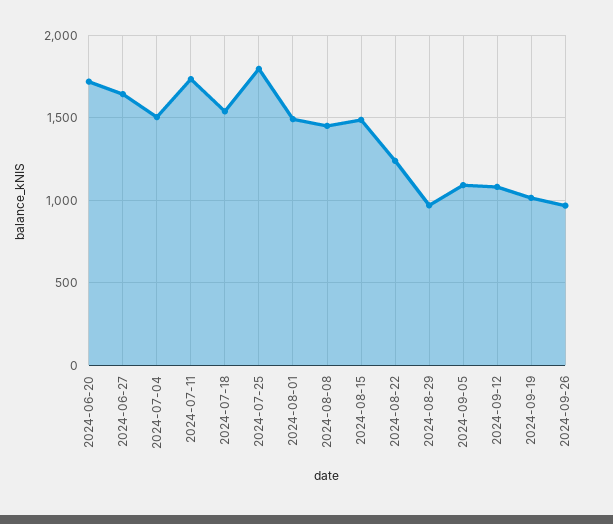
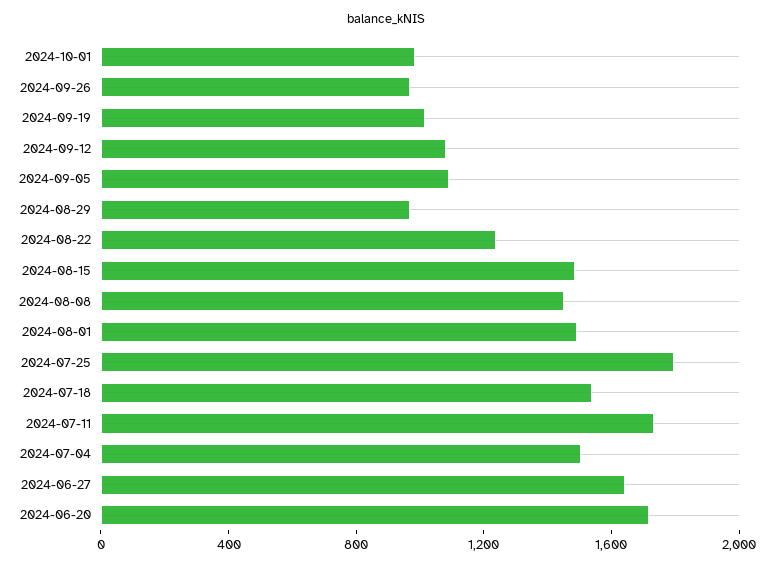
2024-10-01: none -> 1000

